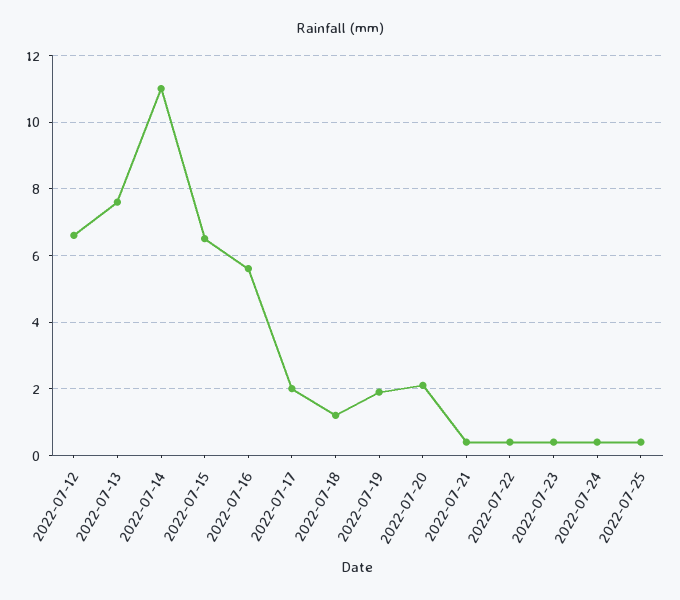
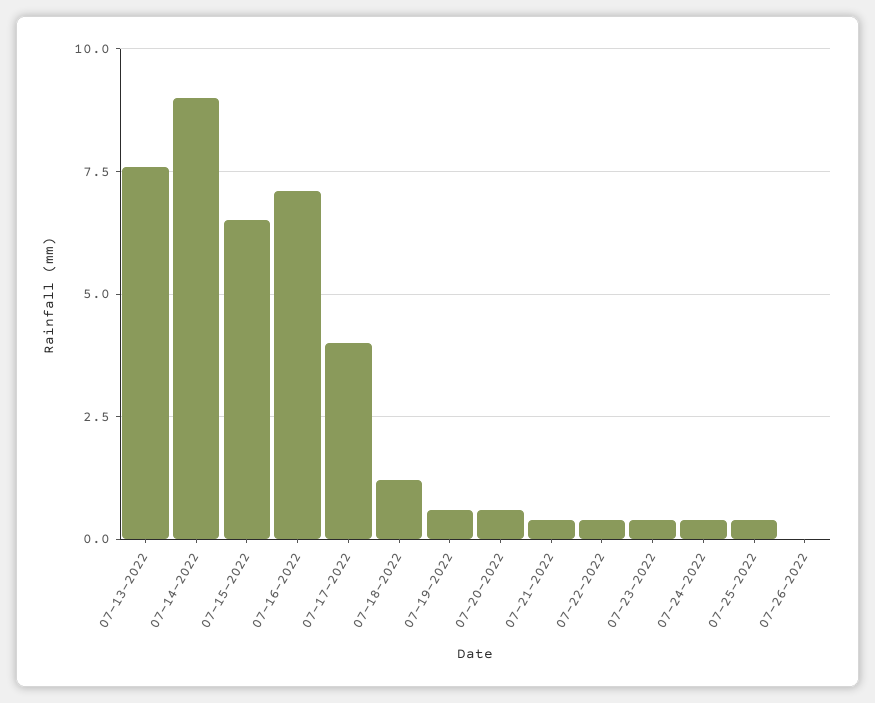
2022-07-12: 6.5 -> none
2022-07-14: 11 -> 9
2022-07-16: 5.5 -> 7
2022-07-17: 2 -> 4
2022-07-19: 2 -> 0.5
2022-07-20: 2 -> 0.5
07-26-2022: none -> 0

